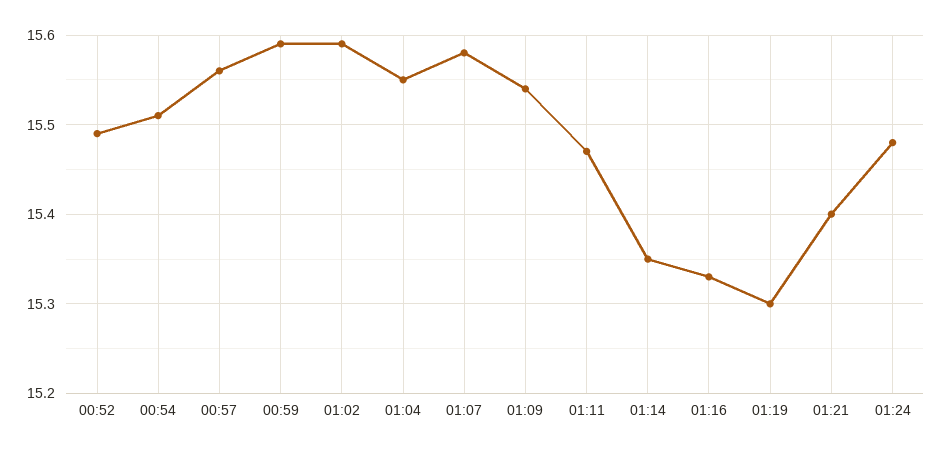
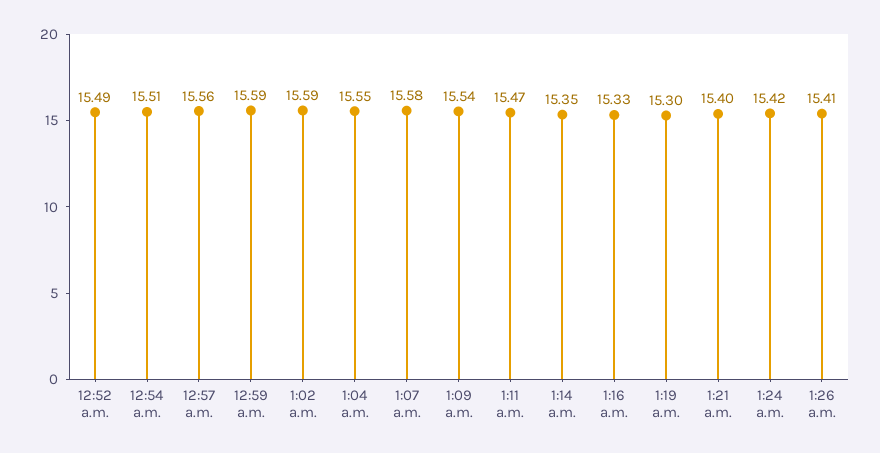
01:24: 15.48 -> 15.42
1:26 a.m.: none -> 15.41

